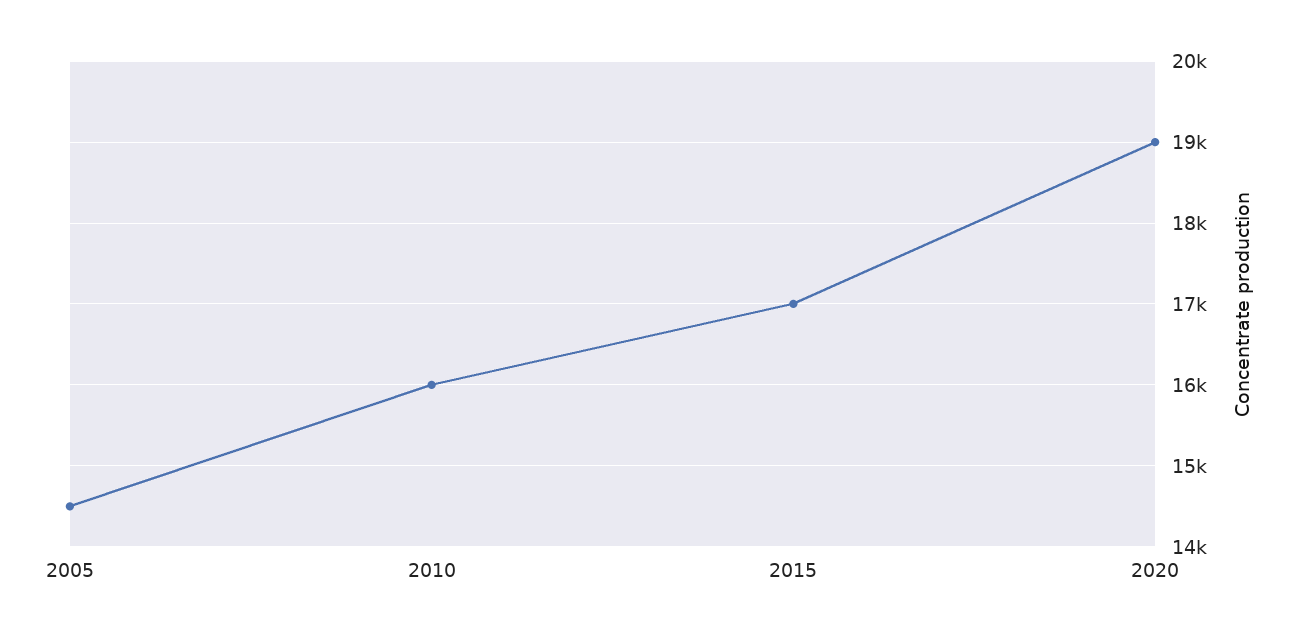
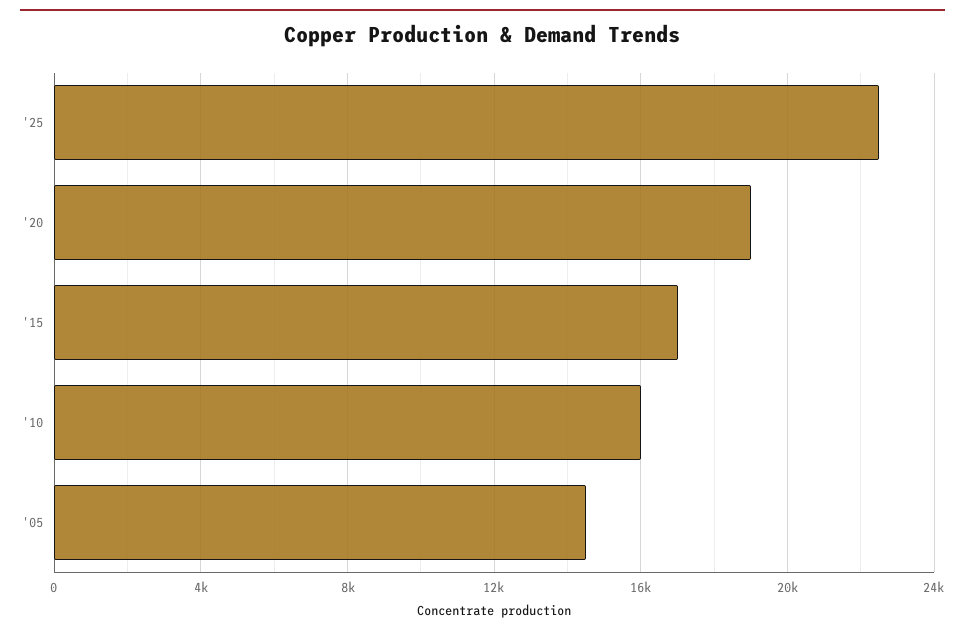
'25: none -> 22500

